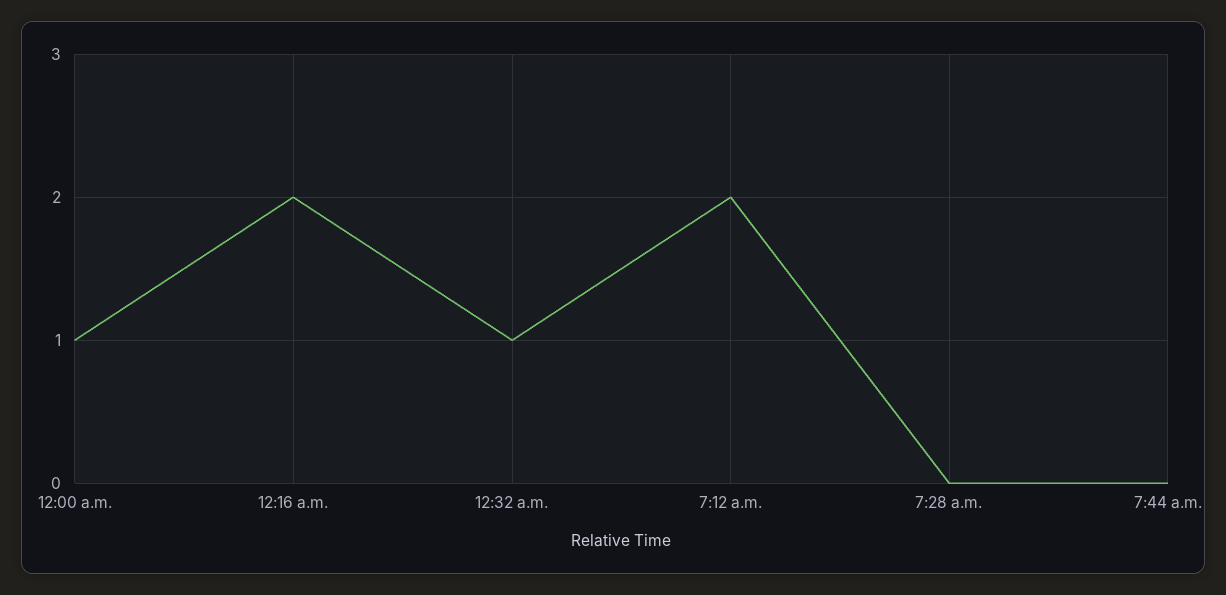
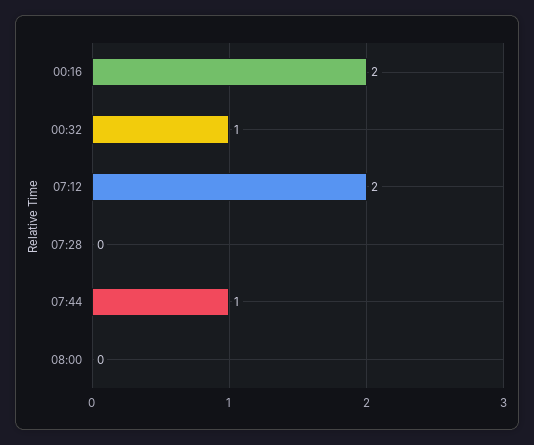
12:00 a.m.: 1 -> none
7:44 a.m.: 0 -> 1
08:00: none -> 0

